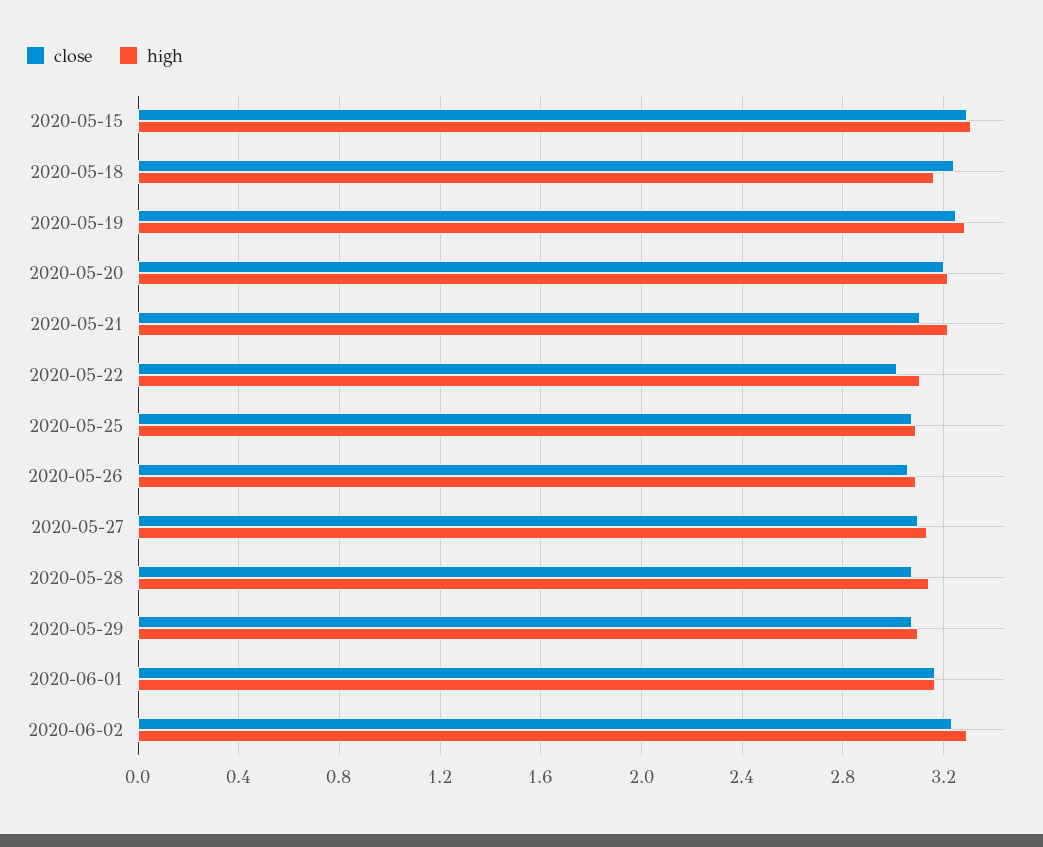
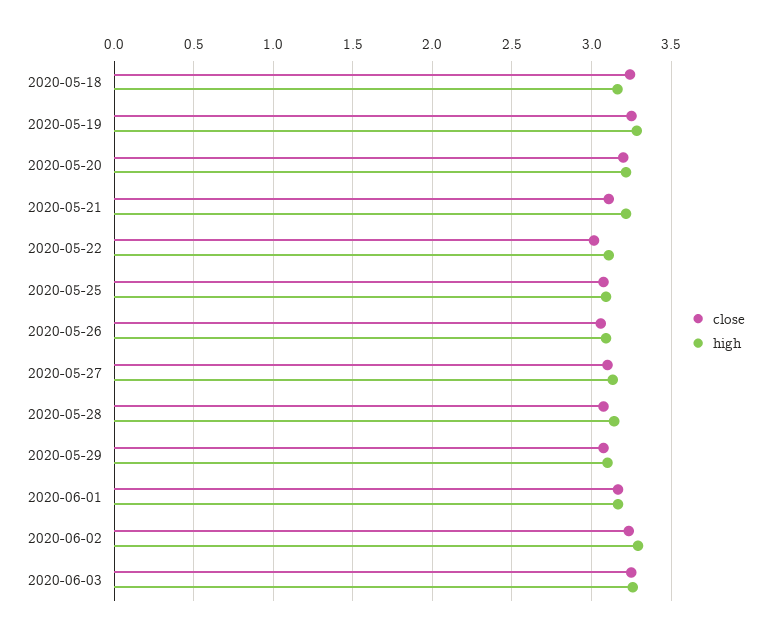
close, 2020-05-15: 3.3 -> none
high, 2020-05-15: 3.3 -> none
close, 2020-06-03: none -> 3.25
high, 2020-06-03: none -> 3.25

